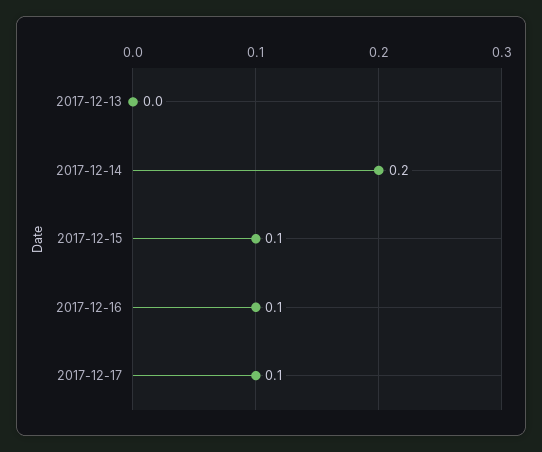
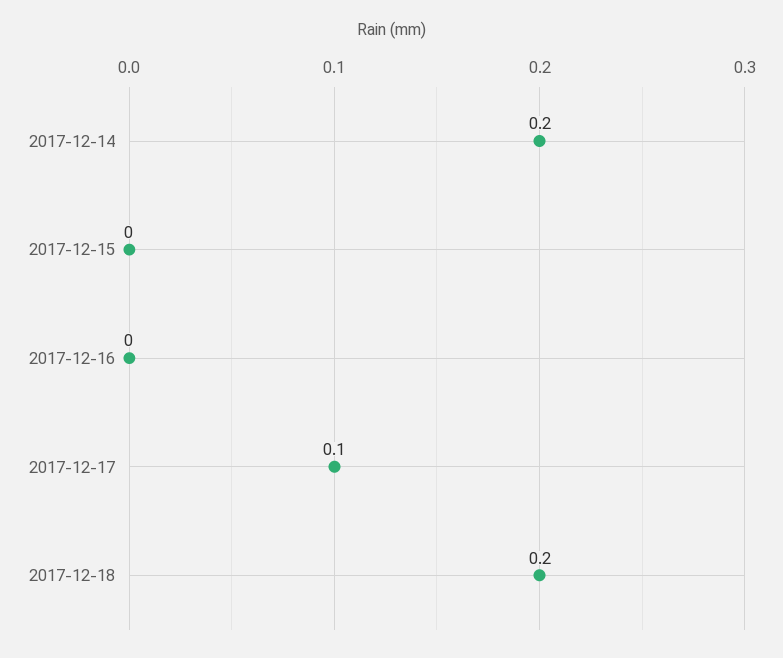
2017-12-13: 0 -> none
2017-12-15: 0.1 -> 0
2017-12-16: 0.1 -> 0
2017-12-18: none -> 0.2

